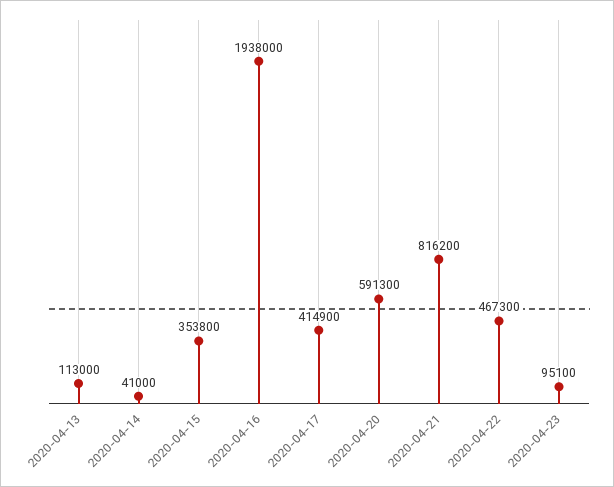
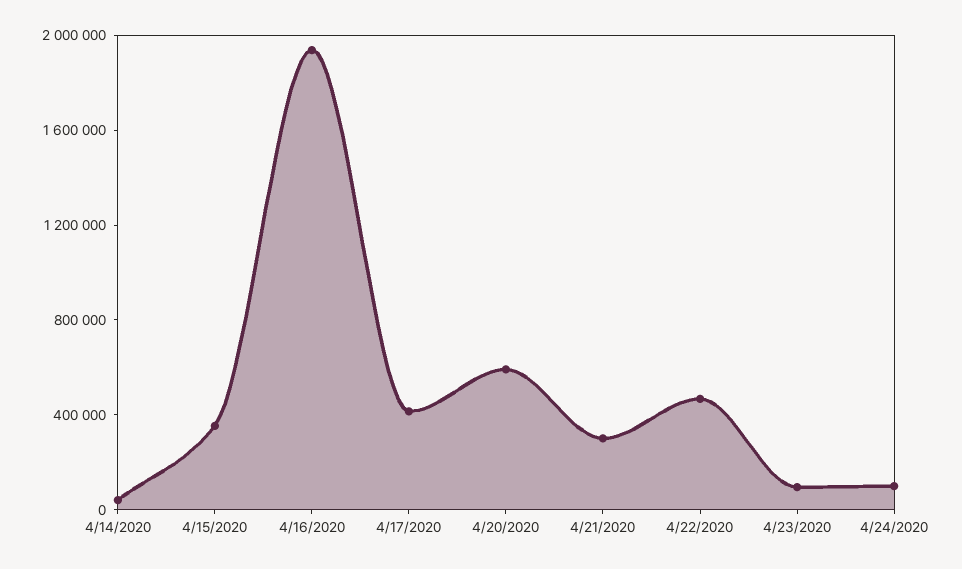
2020-04-13: 113000 -> none
2020-04-21: 816200 -> 300000
4/24/2020: none -> 100000

